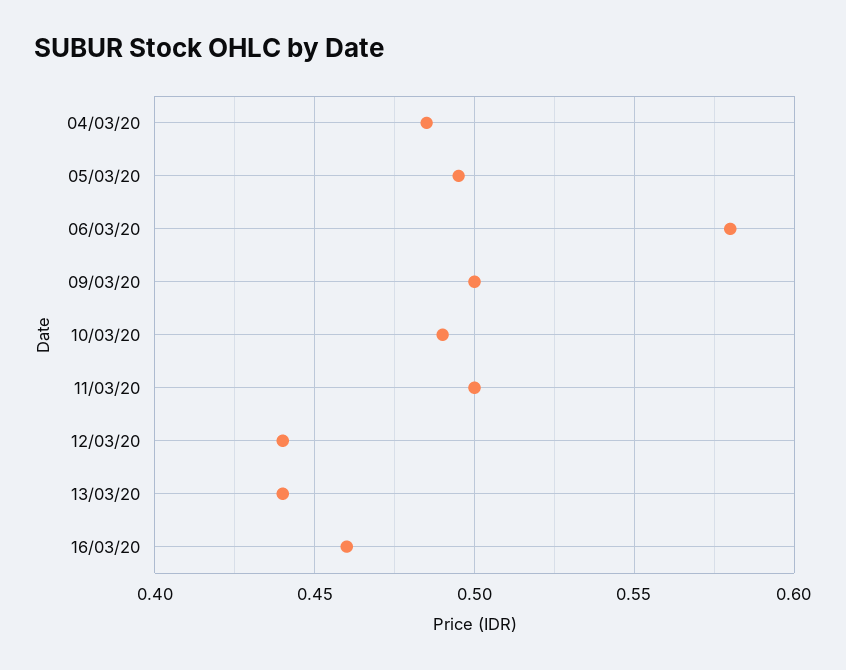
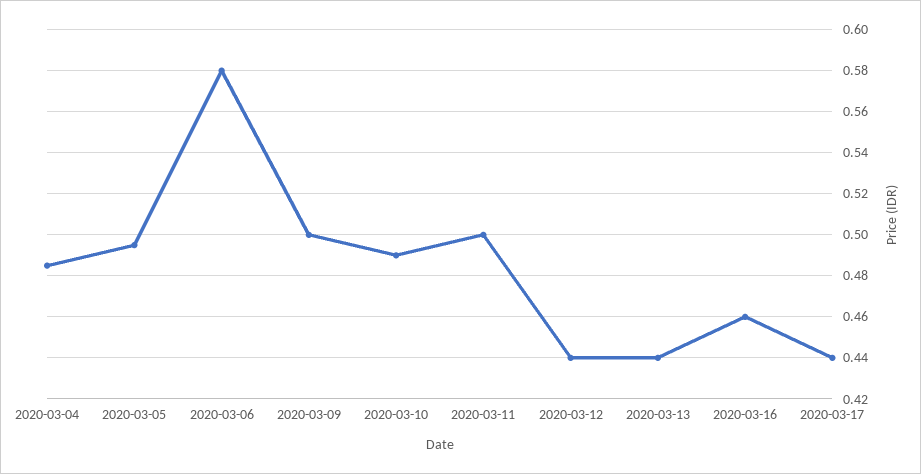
2020-03-17: none -> 0.44

